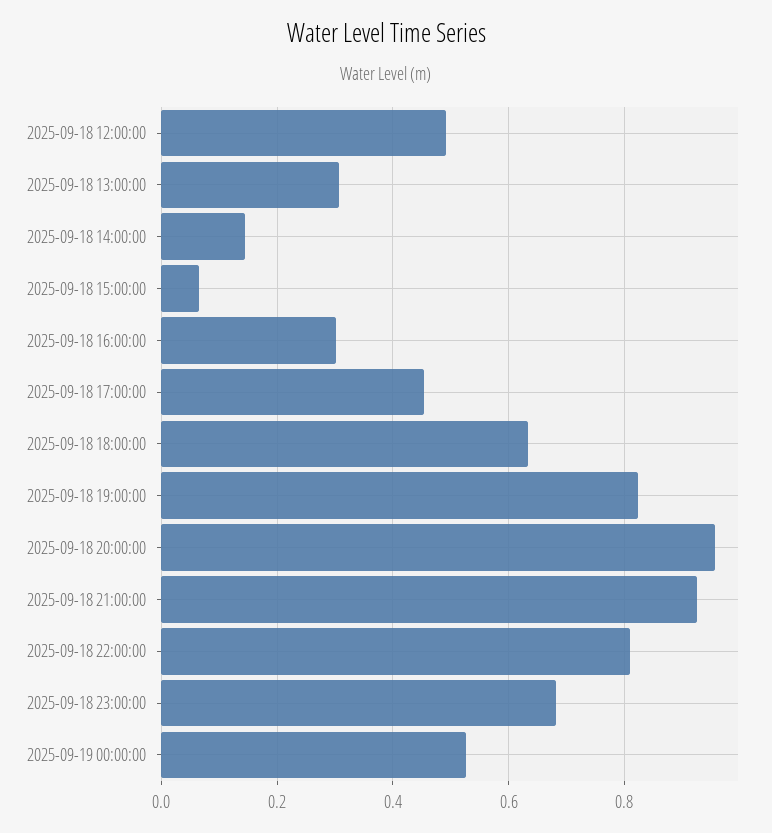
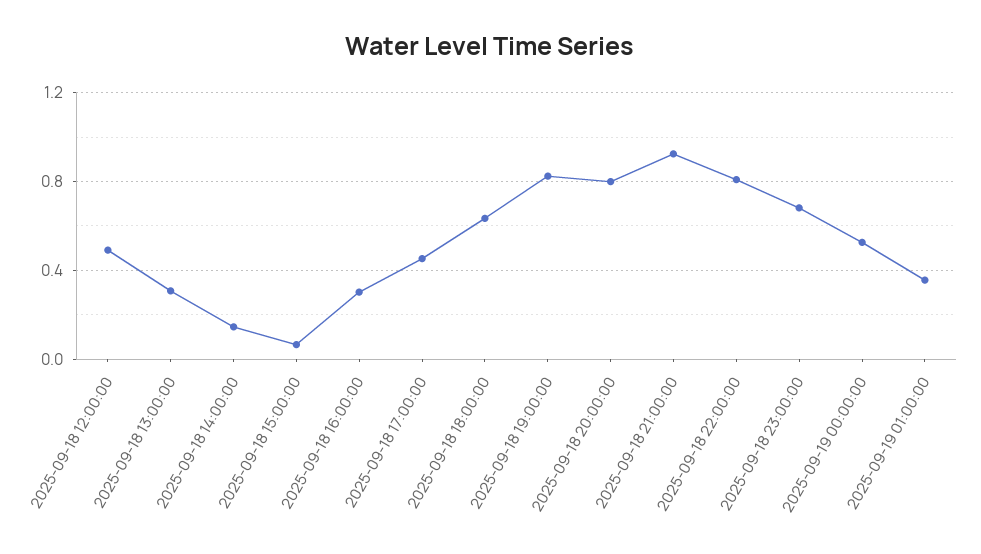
2025-09-18 20:00:00: 0.96 -> 0.8
2025-09-19 01:00:00: none -> 0.35

